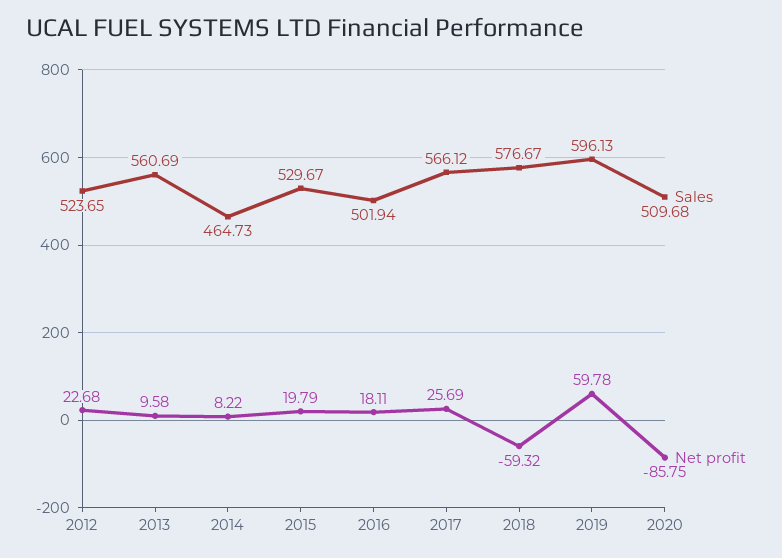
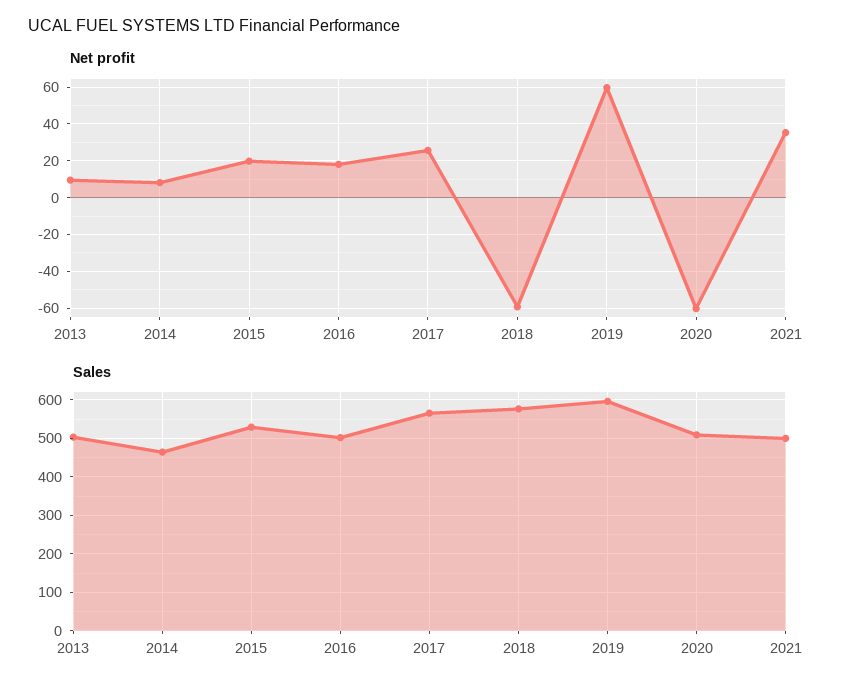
Sales, 2012: 523.65 -> none
Net profit, 2012: 22.68 -> none
Sales, 2013: 560.69 -> 500
Net profit, 2020: -85.75 -> -60
Net profit, 2021: none -> 35
Sales, 2021: none -> 500

